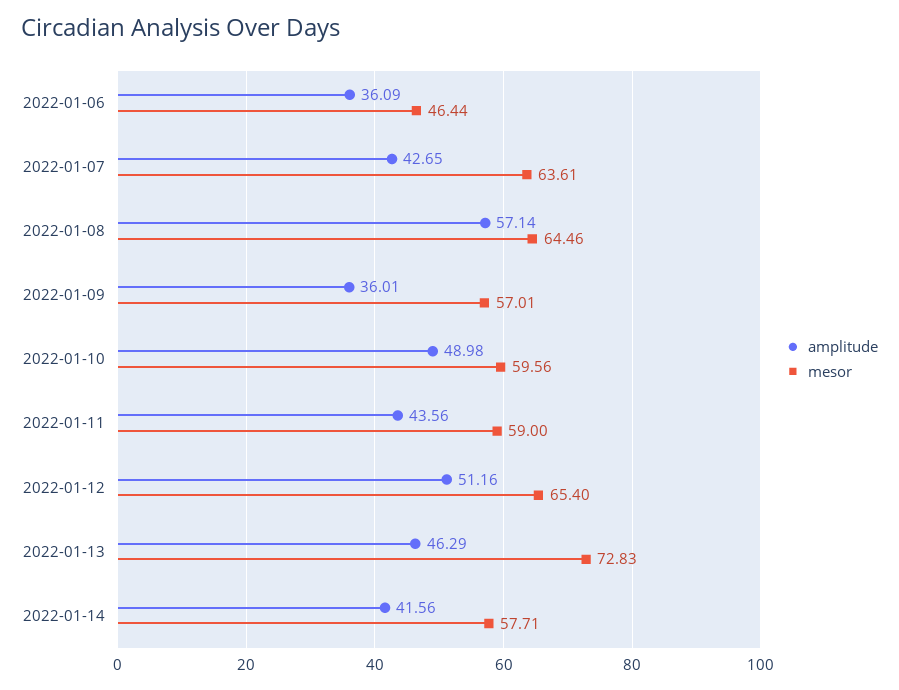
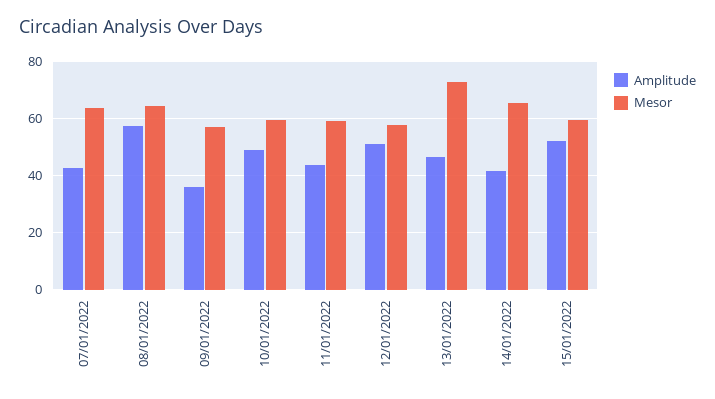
amplitude, 2022-01-06: 36.09 -> none
mesor, 2022-01-06: 46.44 -> none
mesor, 2022-01-12: 65.4 -> 57.5
mesor, 2022-01-14: 57.71 -> 65
amplitude, 15/01/2022: none -> 52.5
mesor, 15/01/2022: none -> 60

